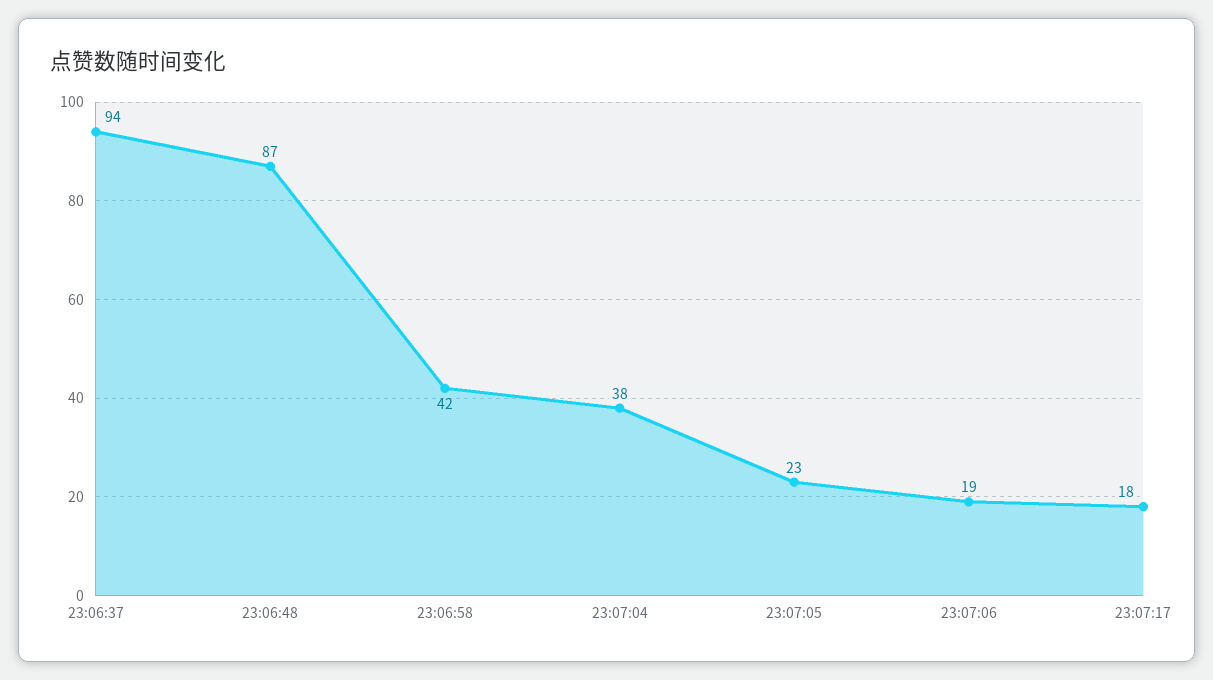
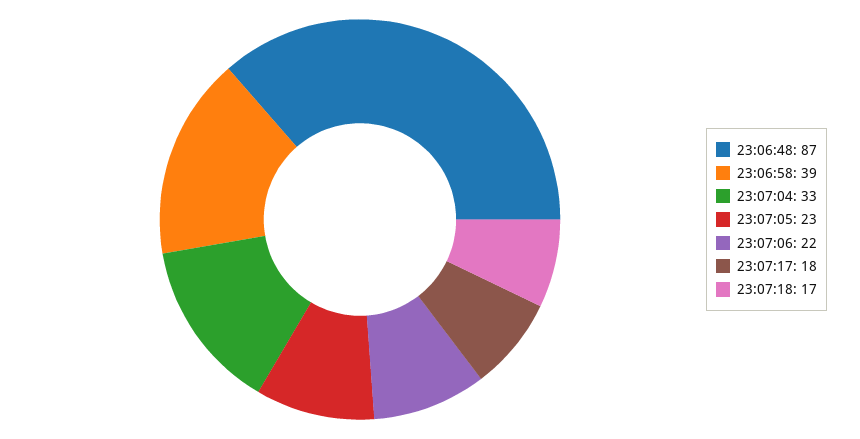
23:06:37: 94 -> none
23:06:58: 42 -> 39
23:07:04: 38 -> 33
23:07:06: 19 -> 22
23:07:18: none -> 17

